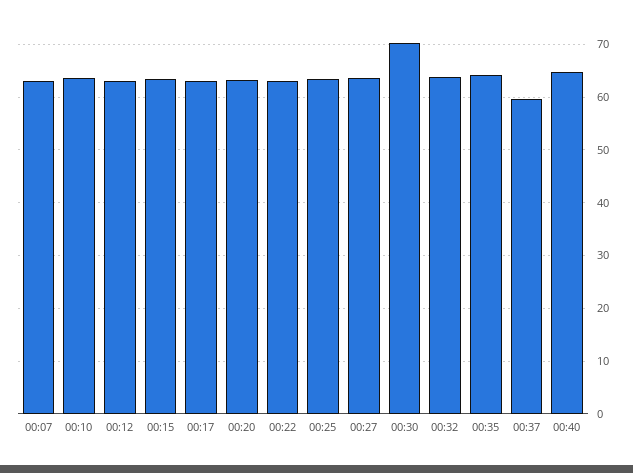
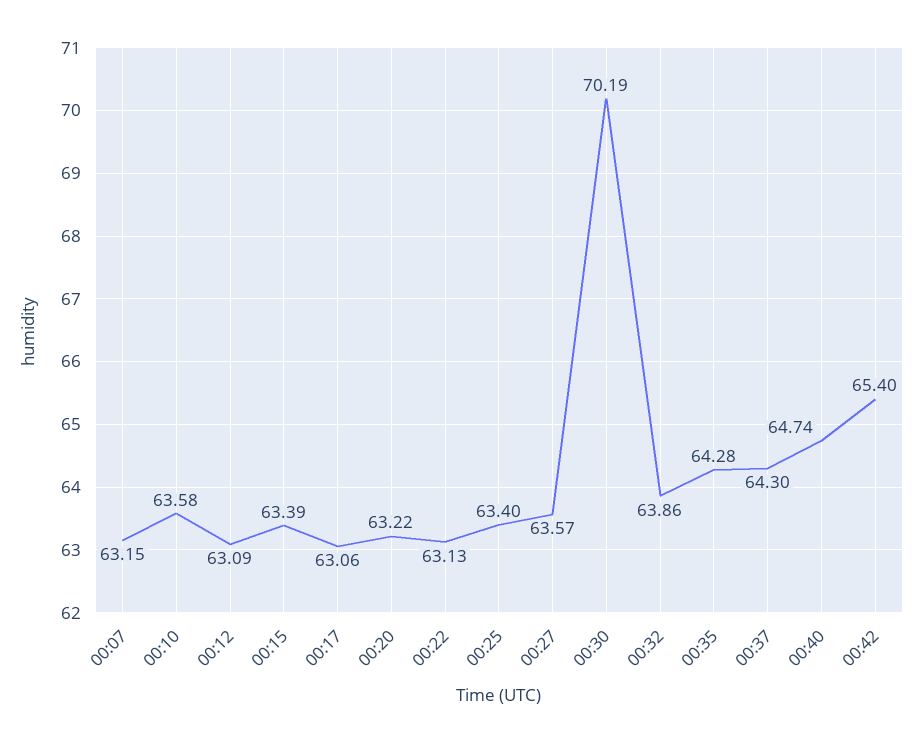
00:37: 60 -> 64.3
00:42: none -> 65.4

